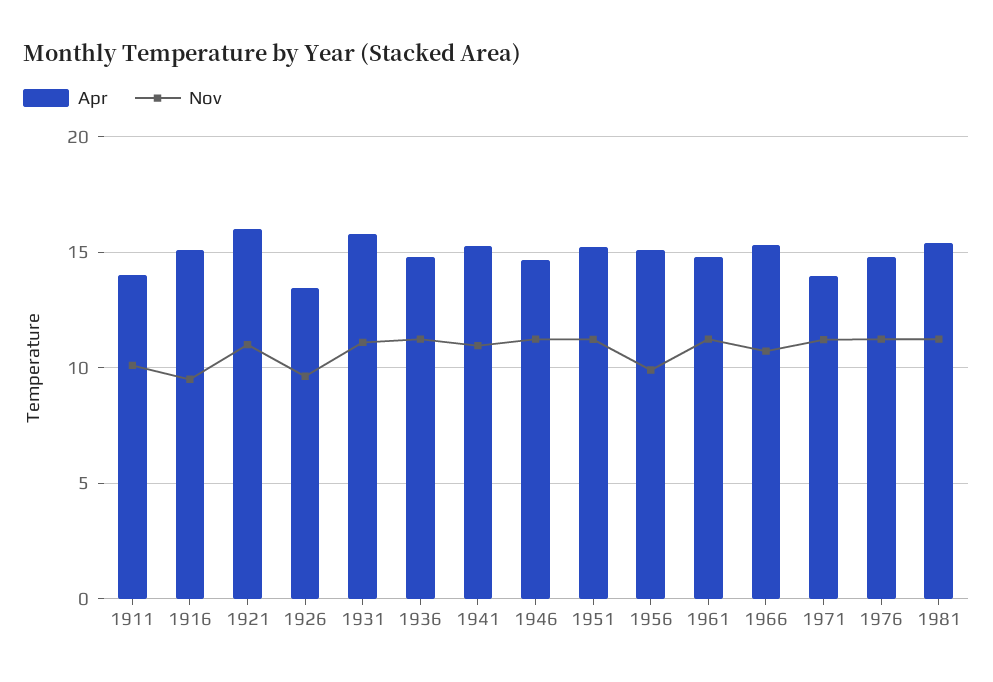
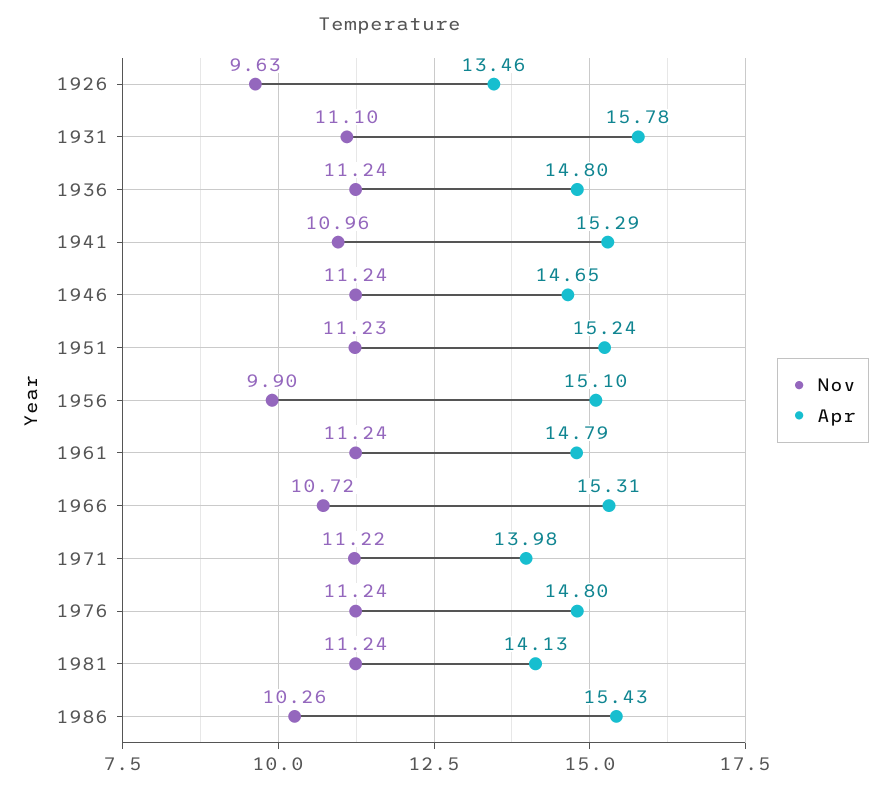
Apr, 1911: 14 -> none
Nov, 1911: 10 -> none
Apr, 1916: 15 -> none
Nov, 1916: 9.5 -> none
Apr, 1921: 16 -> none
Nov, 1921: 11 -> none
Apr, 1981: 15.5 -> 14.13
Nov, 1986: none -> 10.26
Apr, 1986: none -> 15.43

